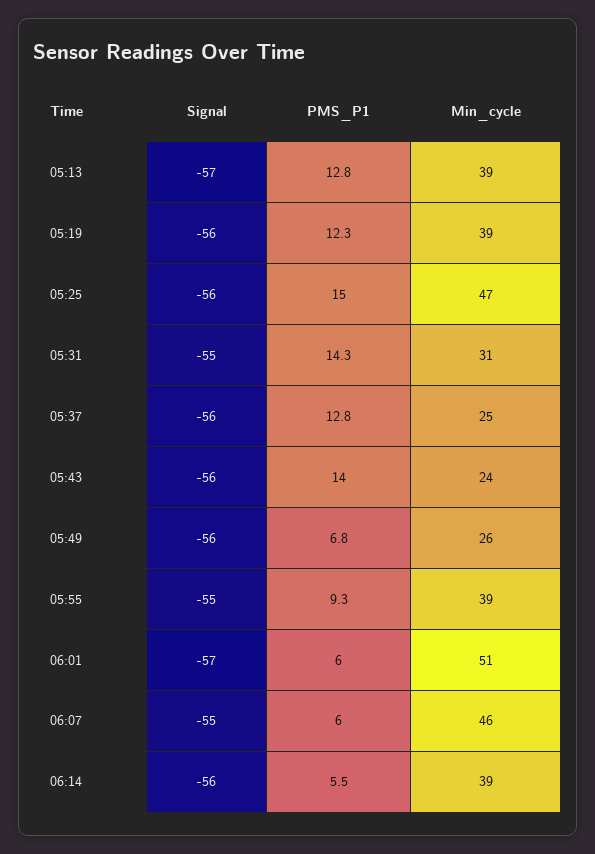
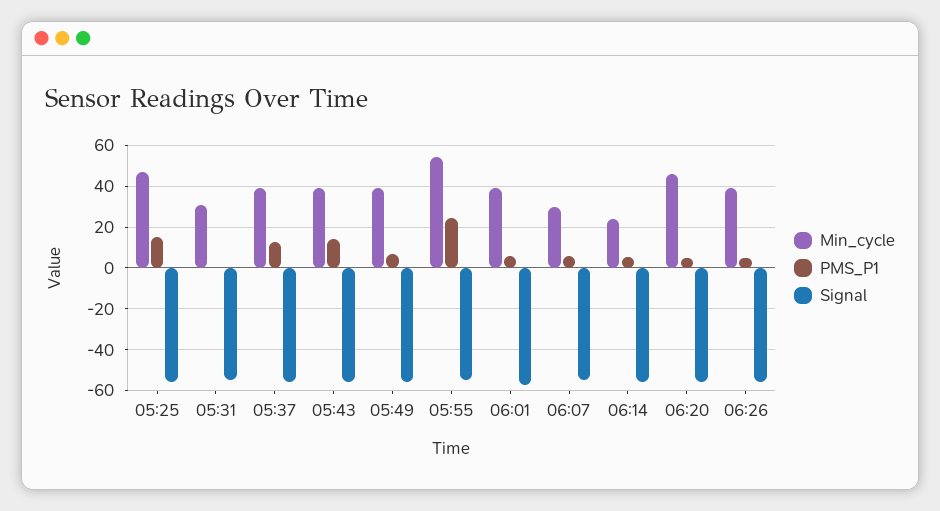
Signal, 05:13: -57 -> none
PMS_P1, 05:13: 12.8 -> none
Min_cycle, 05:13: 39 -> none
Signal, 05:19: -56 -> none
PMS_P1, 05:19: 12.3 -> none
Min_cycle, 05:19: 39 -> none
PMS_P1, 05:31: 14.3 -> 0
Min_cycle, 05:37: 25 -> 40
Min_cycle, 05:43: 24 -> 40
Min_cycle, 05:49: 26 -> 40
PMS_P1, 05:55: 9.3 -> 25
Min_cycle, 05:55: 39 -> 55
Min_cycle, 06:01: 51 -> 40
Min_cycle, 06:07: 46 -> 30
Min_cycle, 06:14: 39 -> 25
Min_cycle, 06:20: none -> 45
PMS_P1, 06:20: none -> 5
Signal, 06:20: none -> -55
Min_cycle, 06:26: none -> 40
PMS_P1, 06:26: none -> 5
Signal, 06:26: none -> -55

